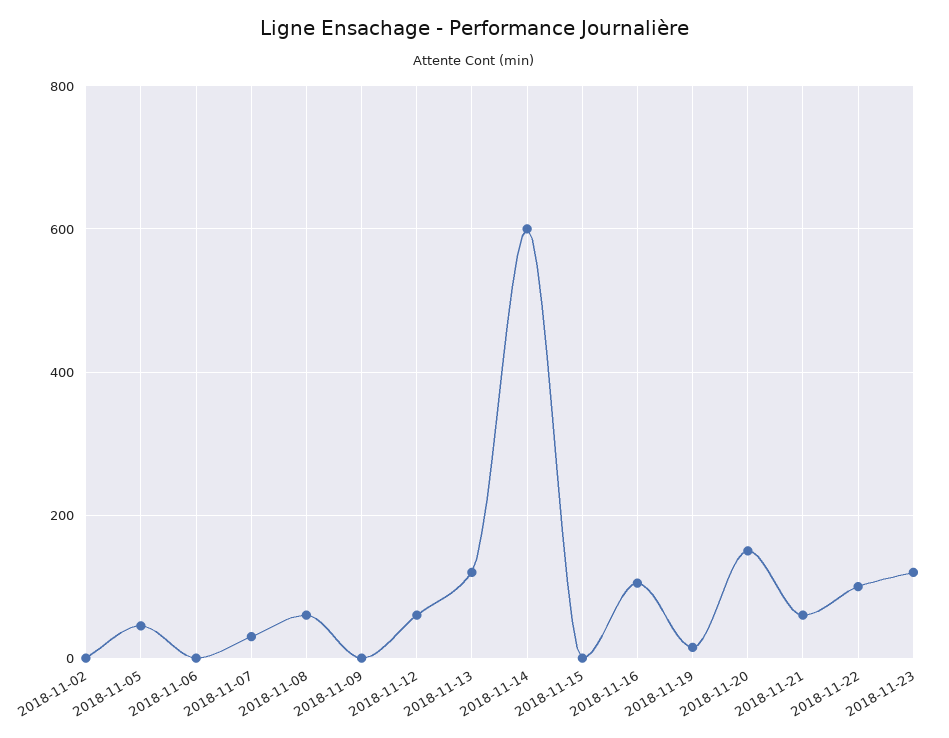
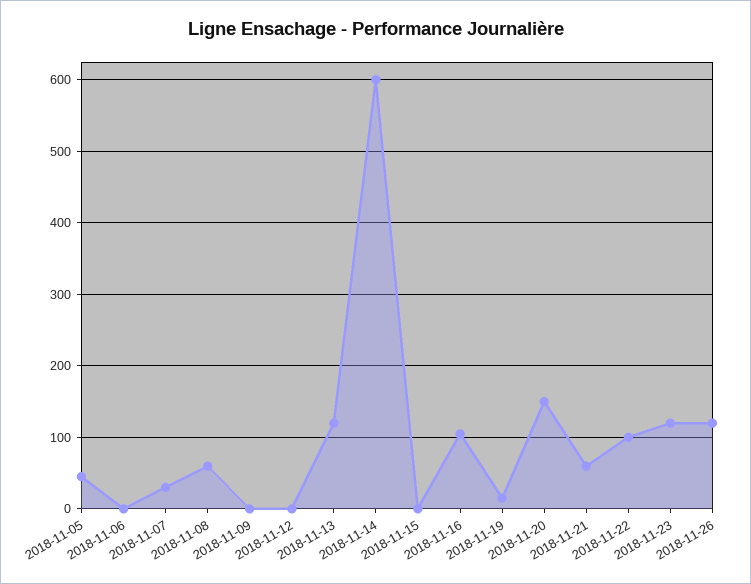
2018-11-02: 0 -> none
2018-11-12: 60 -> 0
2018-11-26: none -> 120

